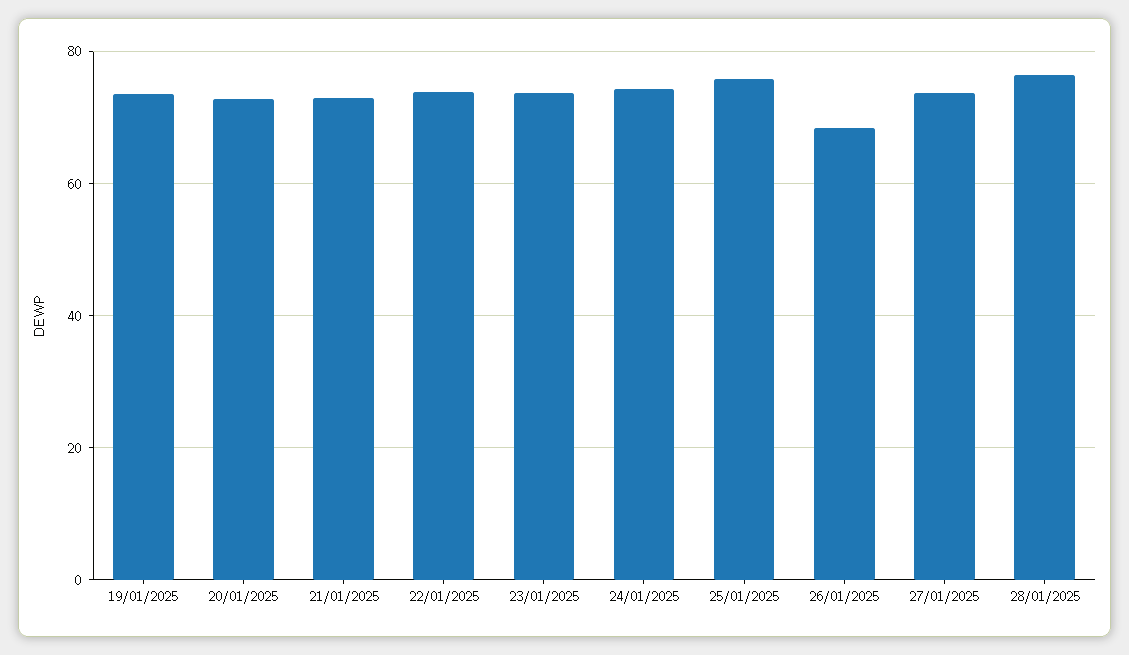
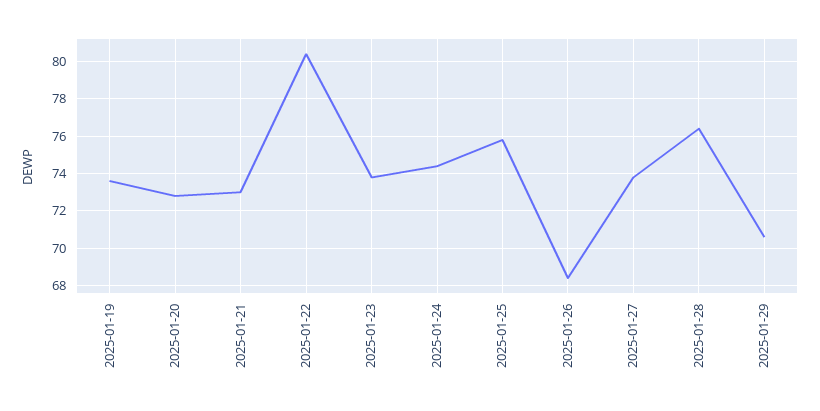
22/01/2025: 74 -> 80.5
2025-01-29: none -> 70.5

